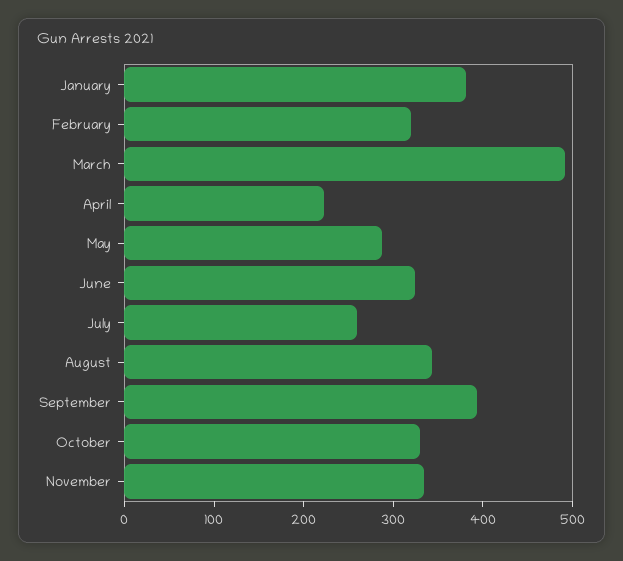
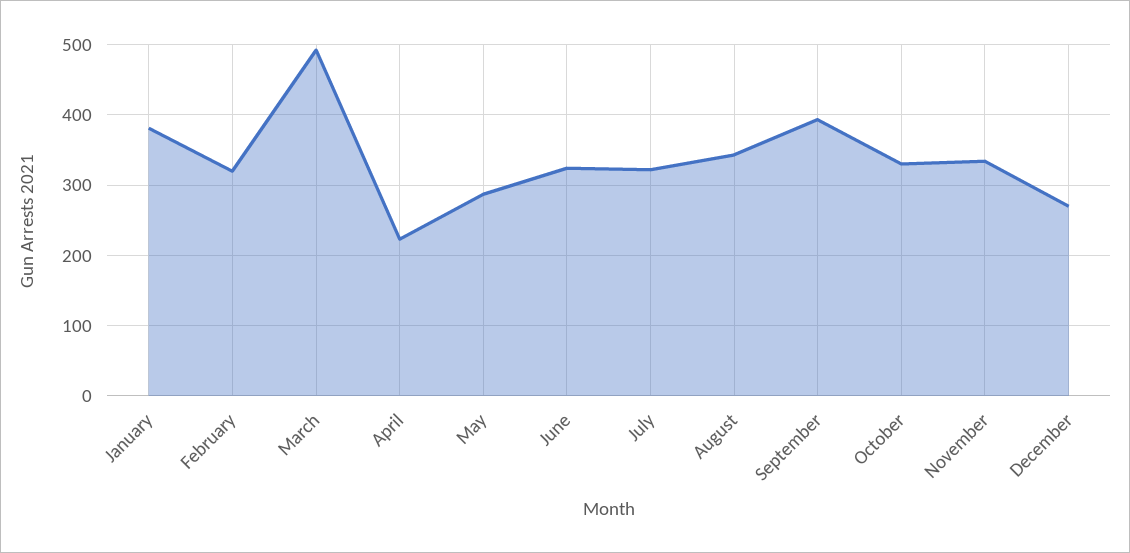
July: 260 -> 320
December: none -> 270

